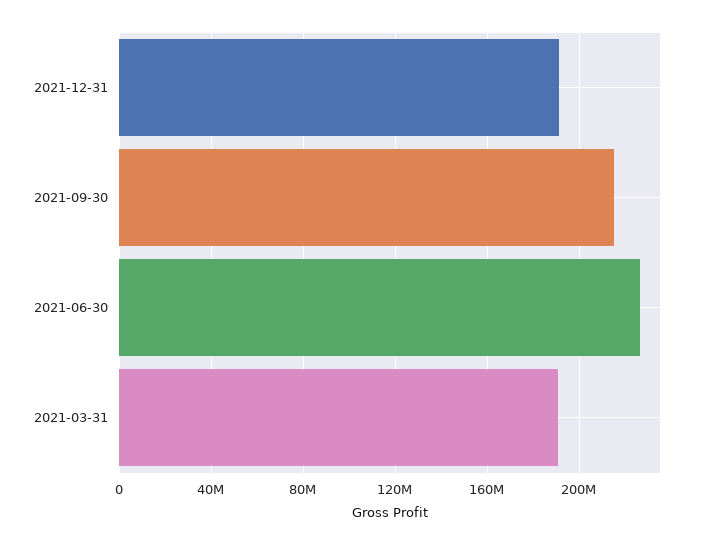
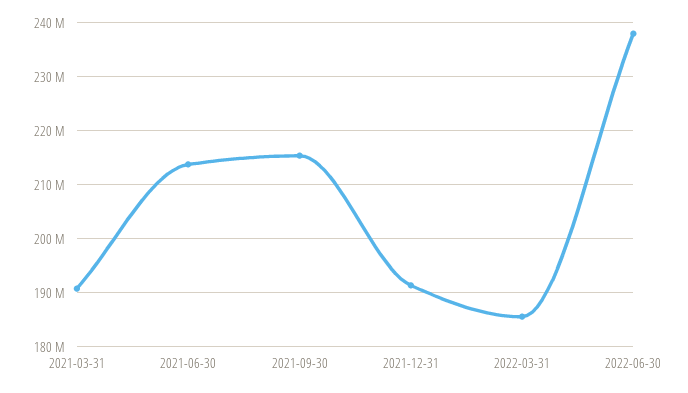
2021-06-30: 225000000 -> 214000000
2022-03-31: none -> 186000000
2022-06-30: none -> 238000000

